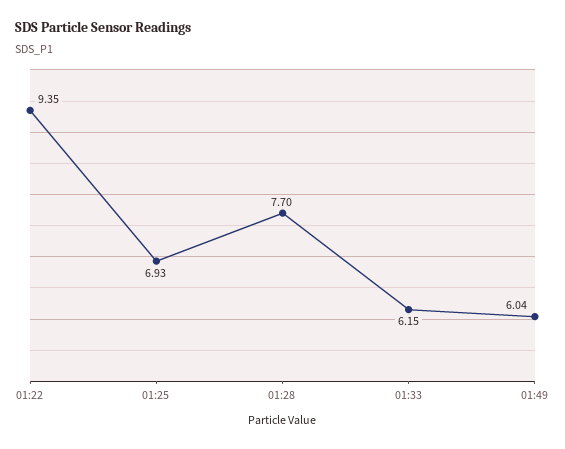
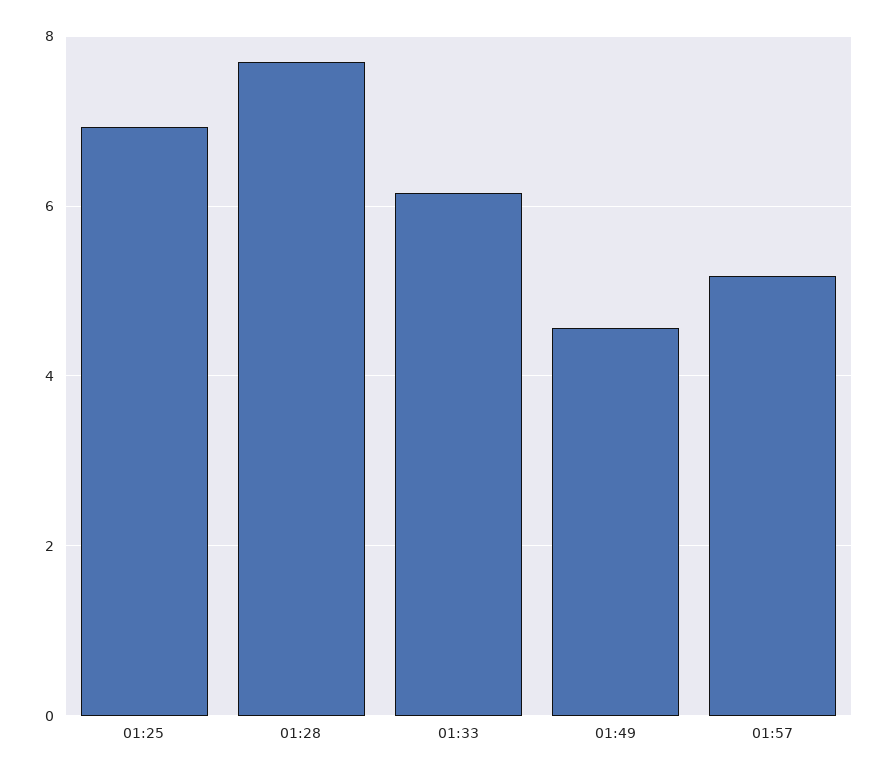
01:22: 9.35 -> none
01:49: 6.04 -> 4.6
01:57: none -> 5.2

